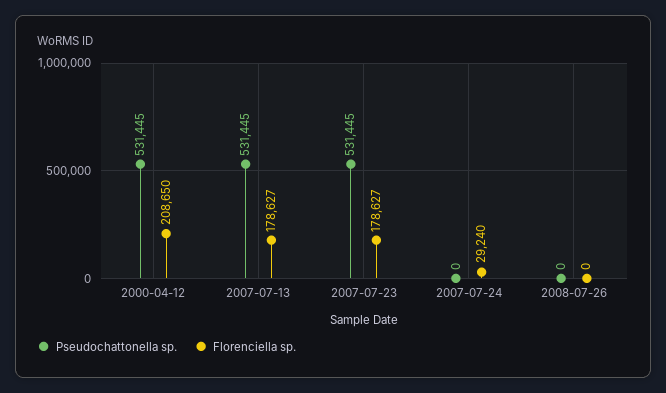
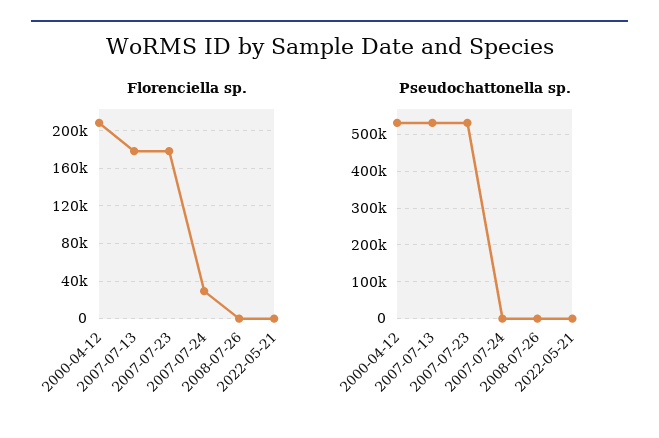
Florenciella sp., 2022-05-21: none -> 0
Pseudochattonella sp., 2022-05-21: none -> 0

